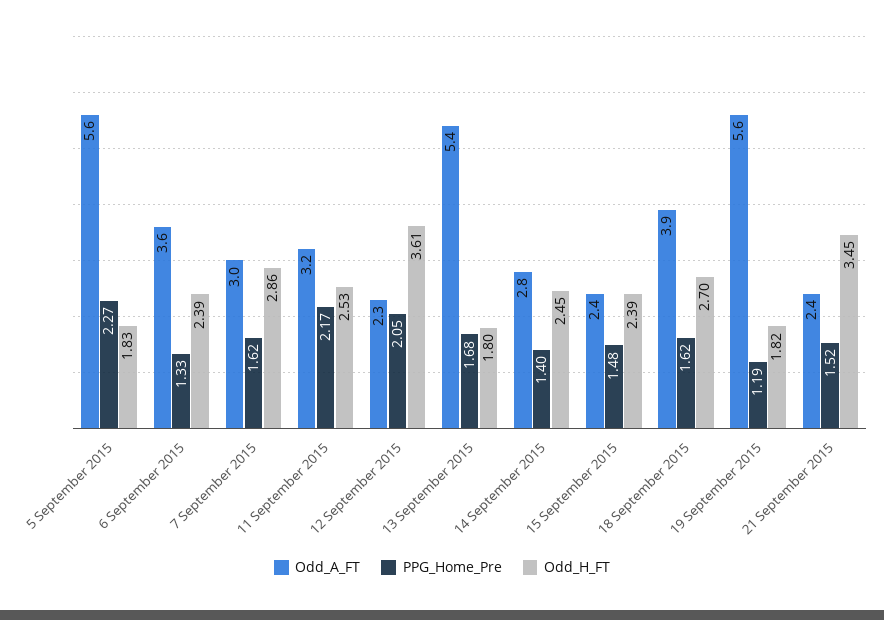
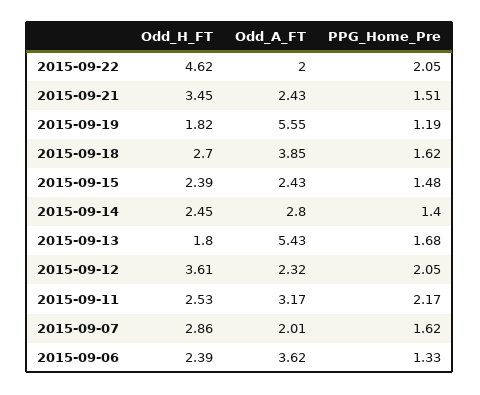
Odd_A_FT, 5 September 2015: 5.6 -> none
PPG_Home_Pre, 5 September 2015: 2.27 -> none
Odd_H_FT, 5 September 2015: 1.83 -> none
Odd_A_FT, 7 September 2015: 3 -> 2.01
PPG_Home_Pre, 21 September 2015: 1.52 -> 1.51
Odd_H_FT, 2015-09-22: none -> 4.62
Odd_A_FT, 2015-09-22: none -> 2
PPG_Home_Pre, 2015-09-22: none -> 2.05

